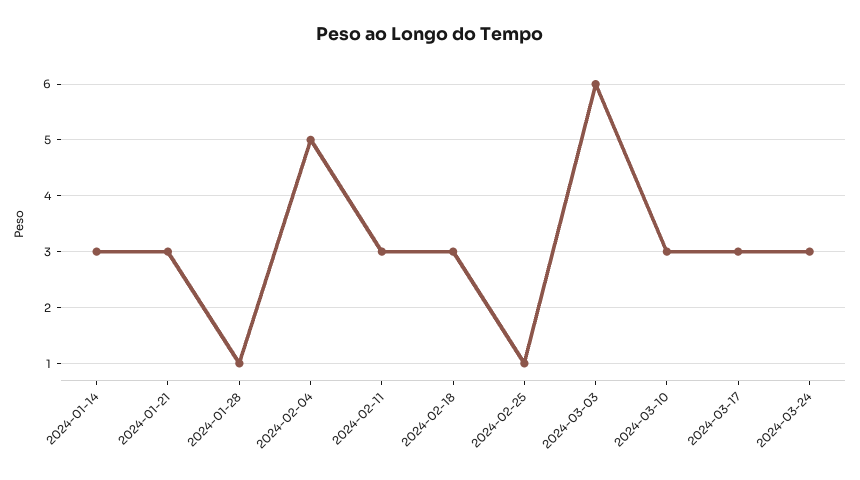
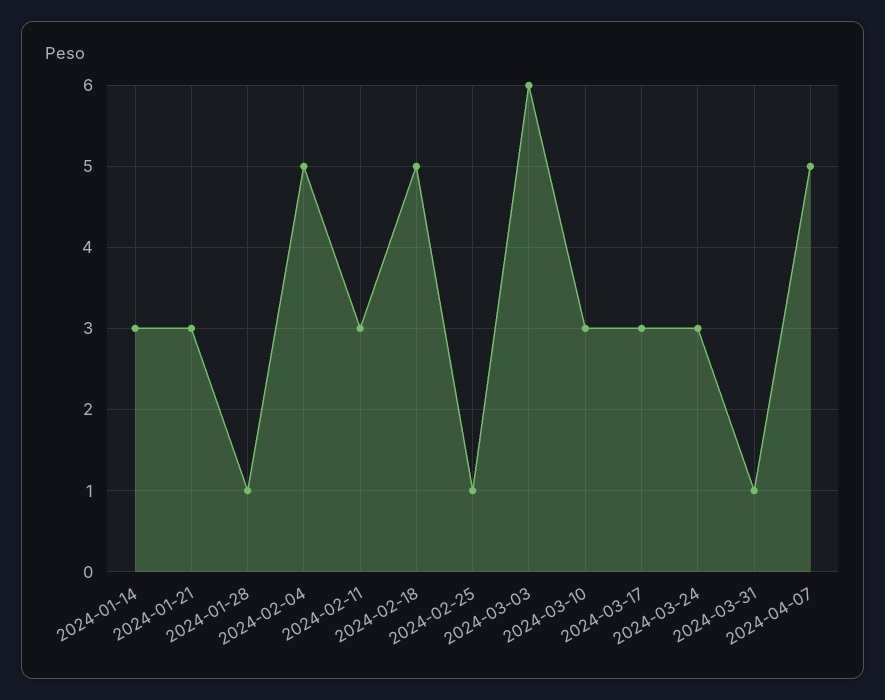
2024-02-18: 3 -> 5
2024-03-31: none -> 1
2024-04-07: none -> 5

